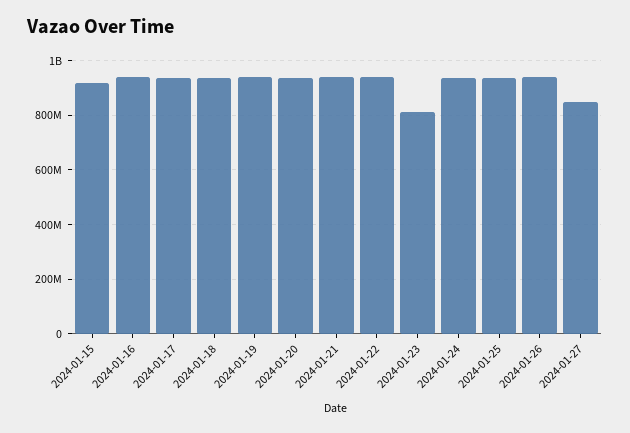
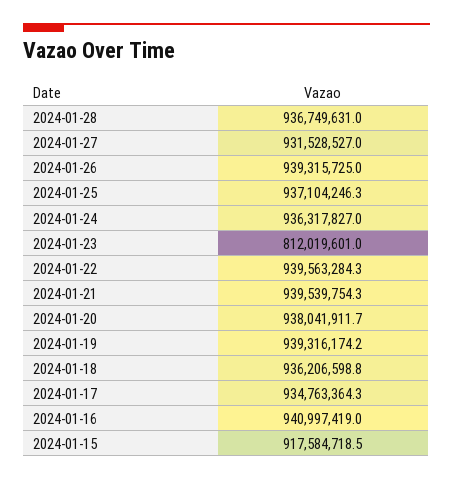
2024-01-27: 850000000 -> 931528527
2024-01-28: none -> 936749631

